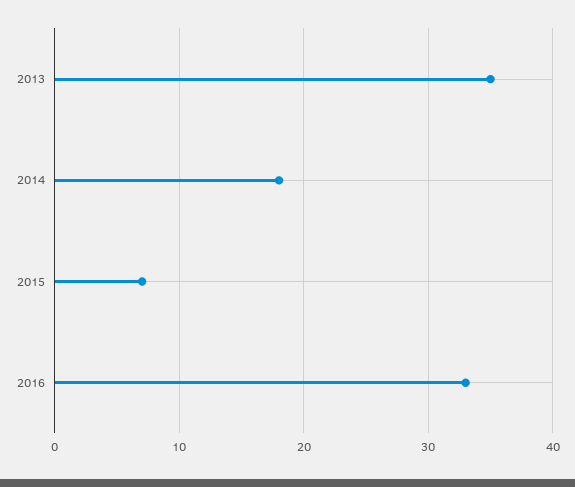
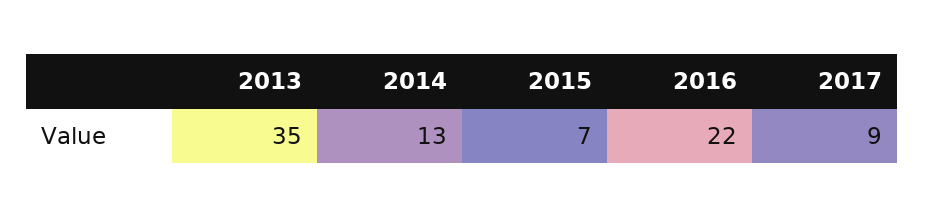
2014: 18 -> 13
2016: 33 -> 22
2017: none -> 9

